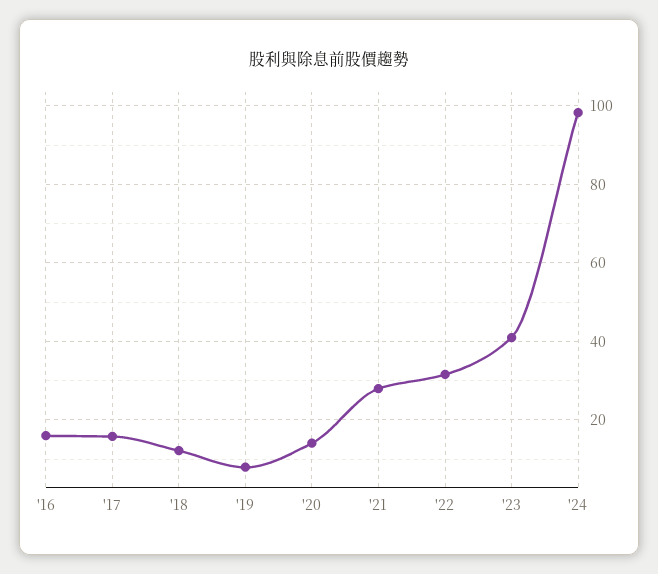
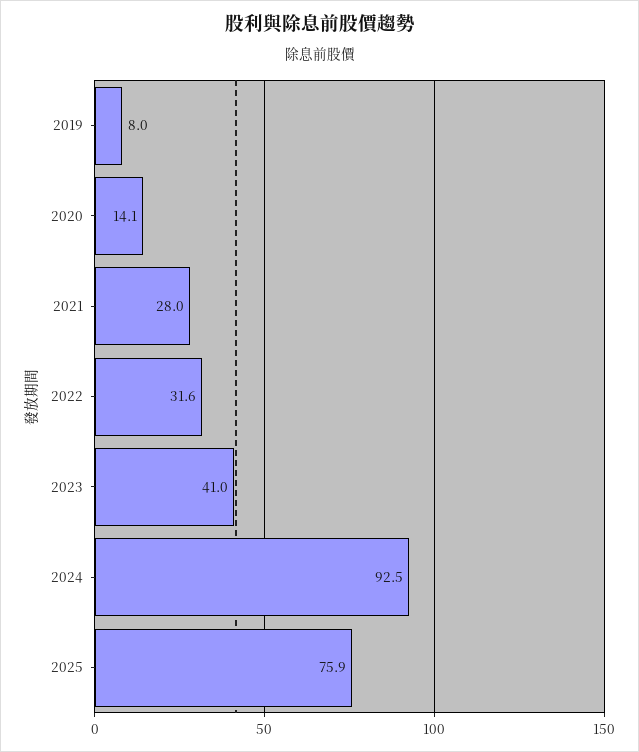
'16: 16 -> none
'17: 16 -> none
'18: 12 -> none
'24: 98 -> 92.5
2025: none -> 75.9

